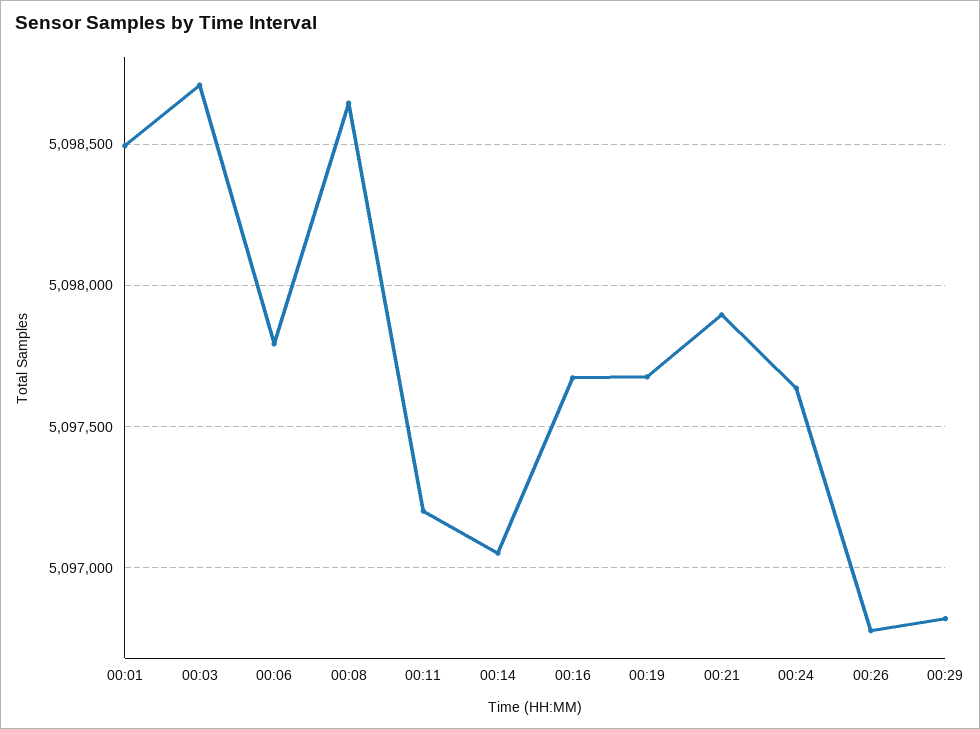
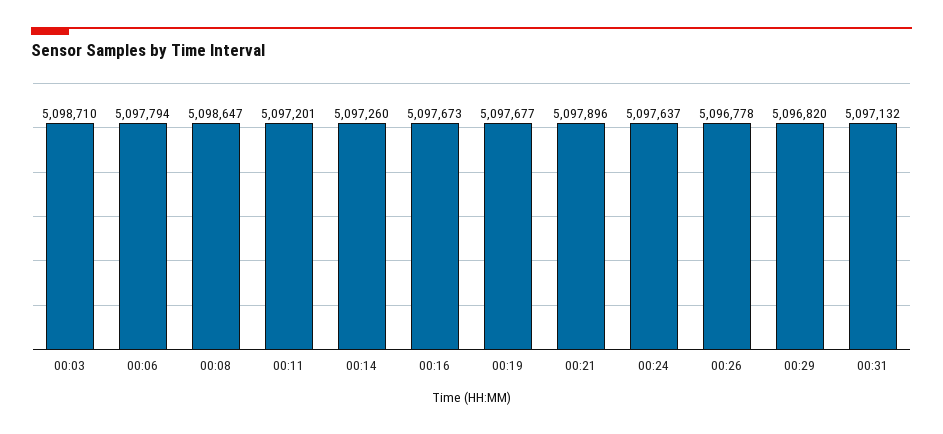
00:01: 5098500 -> none
00:14: 5097050 -> 5097260
00:31: none -> 5097132

